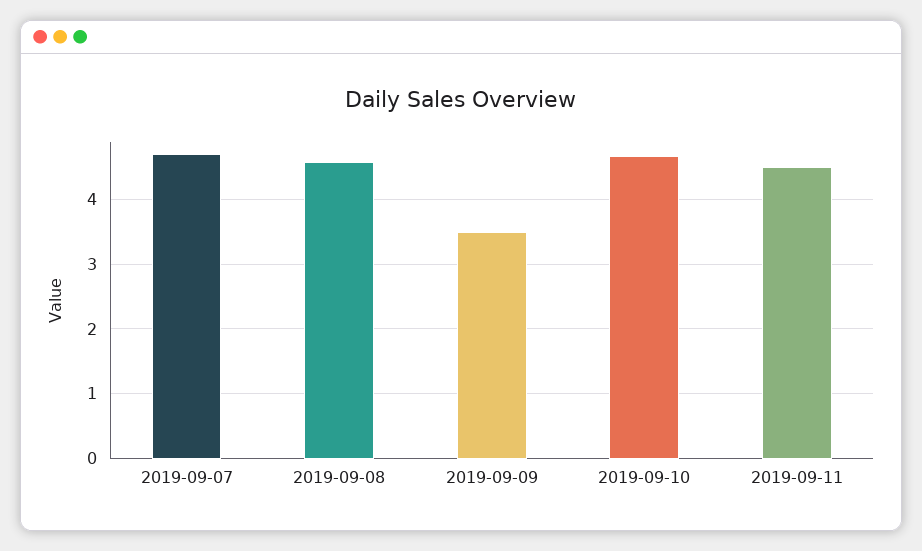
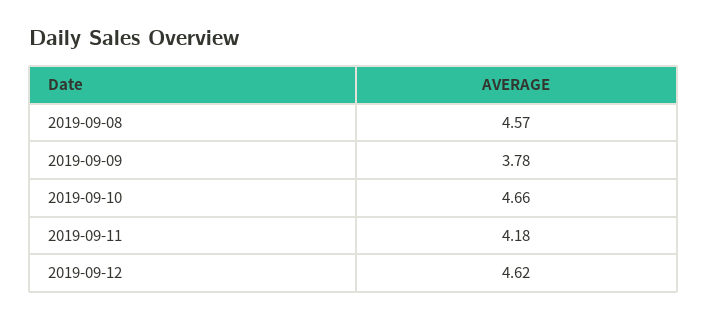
2019-09-07: 4.7 -> none
2019-09-09: 3.5 -> 3.78
2019-09-11: 4.5 -> 4.18
2019-09-12: none -> 4.62

